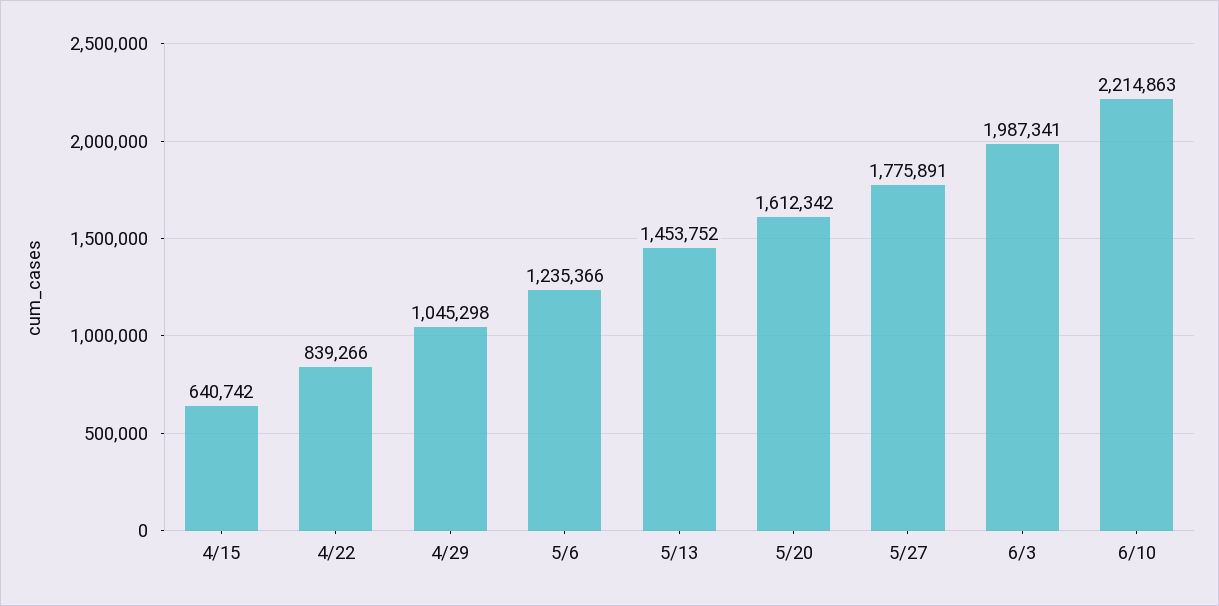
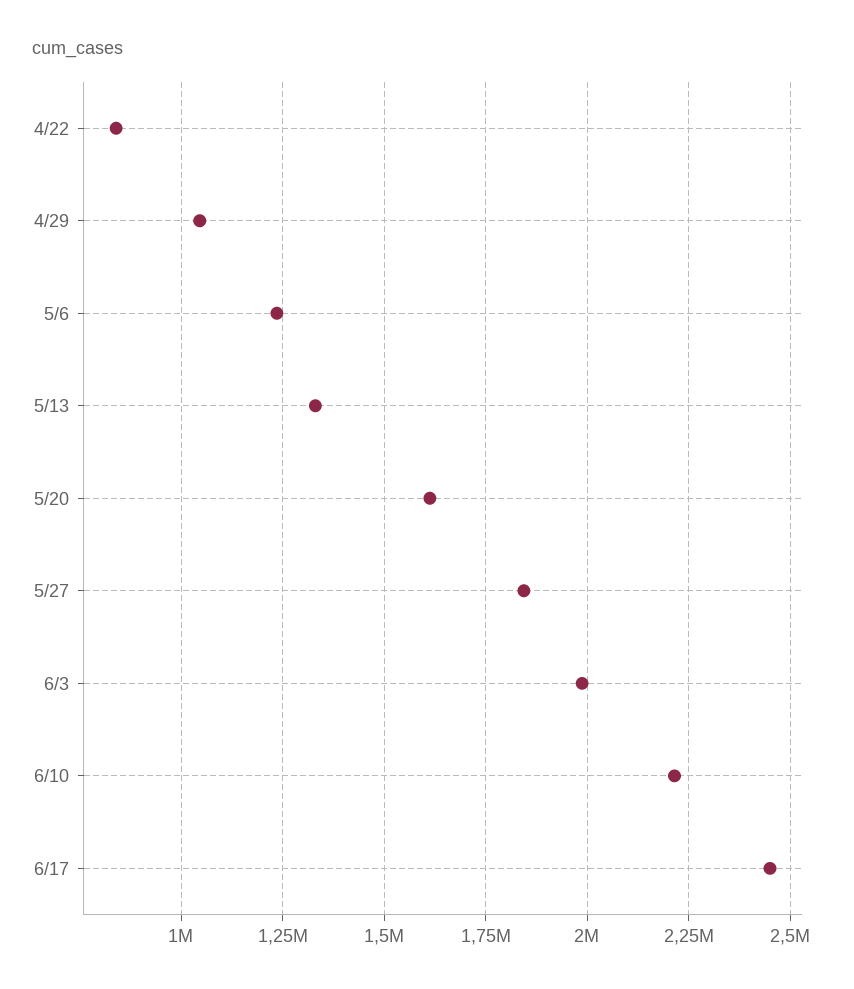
4/15: 640742 -> none
5/13: 1453752 -> 1325000
5/27: 1775891 -> 1850000
6/17: none -> 2450000

